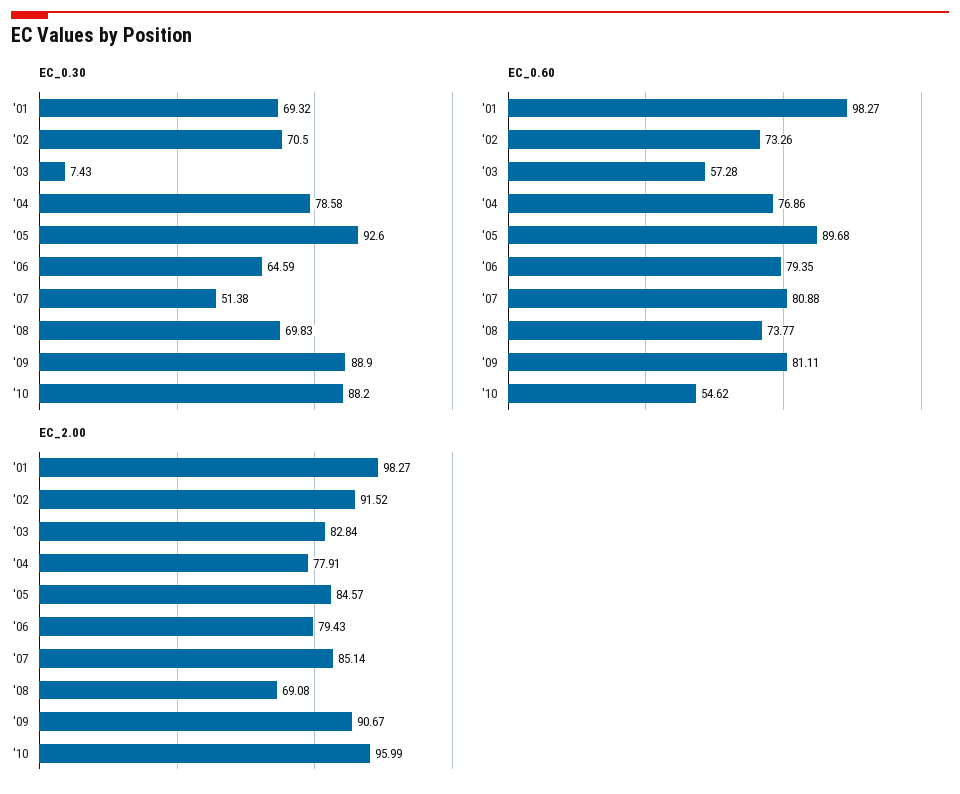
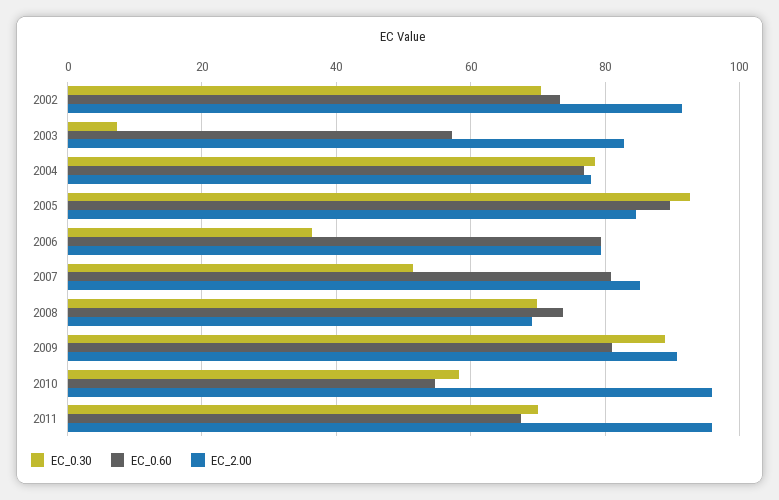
EC_0.30, '01: 69.32 -> none
EC_0.30, '06: 64.59 -> 36
EC_0.30, '10: 88.2 -> 58
EC_0.60, '01: 98.27 -> none
EC_2.00, '01: 98.27 -> none
EC_0.30, 2011: none -> 70
EC_0.60, 2011: none -> 68
EC_2.00, 2011: none -> 96

